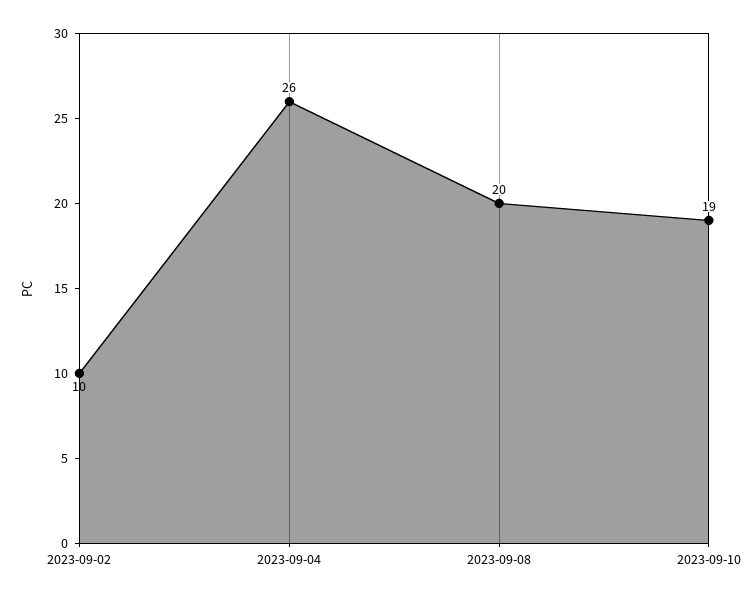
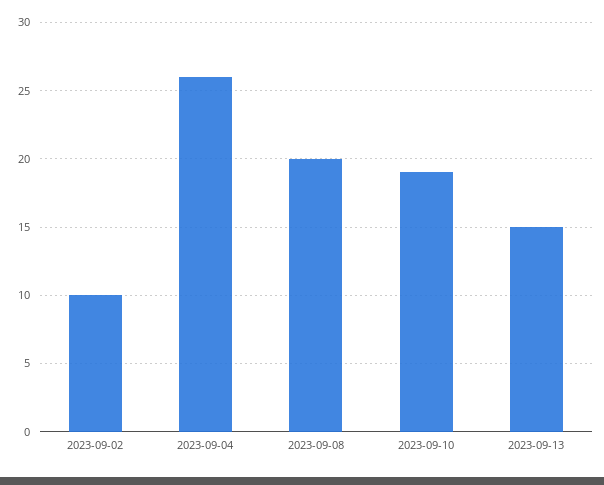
2023-09-13: none -> 15

